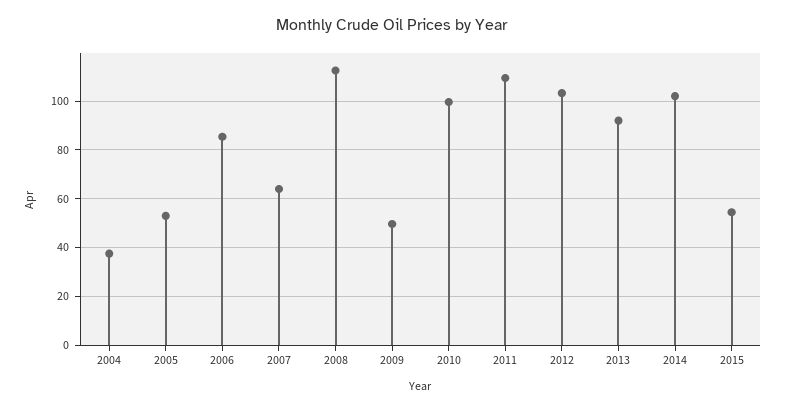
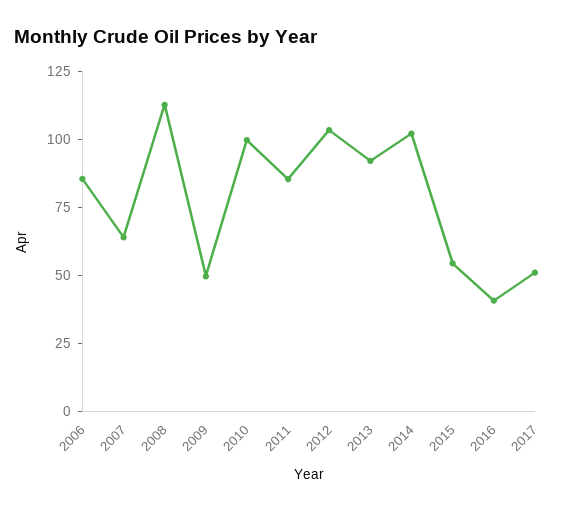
2004: 37.5 -> none
2005: 52.5 -> none
2011: 110 -> 85
2016: none -> 40
2017: none -> 50

